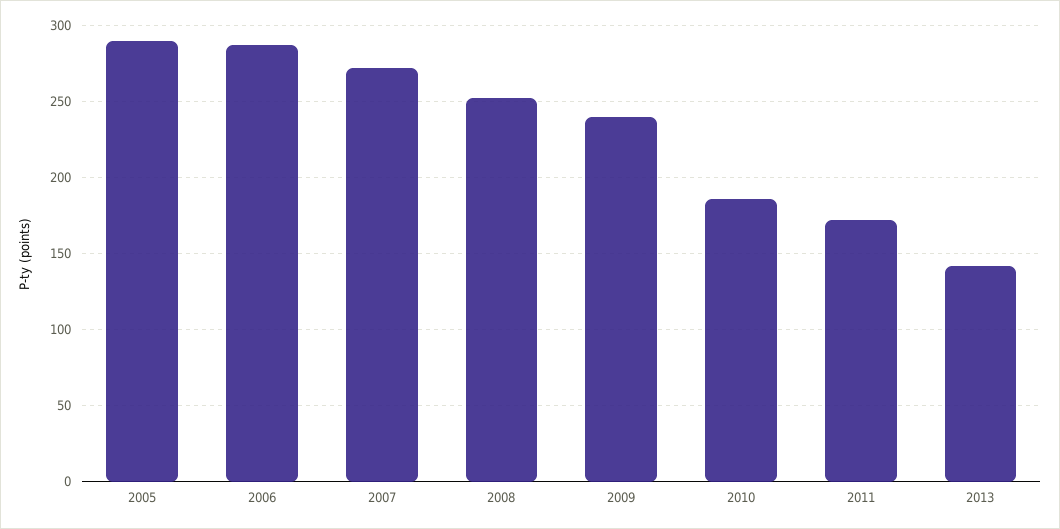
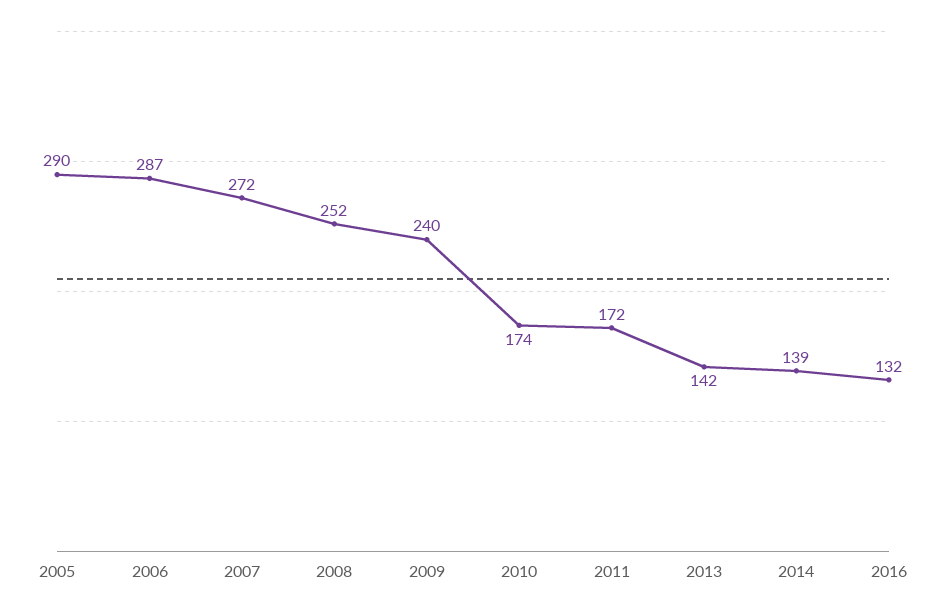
2010: 185 -> 174
2014: none -> 139
2016: none -> 132

